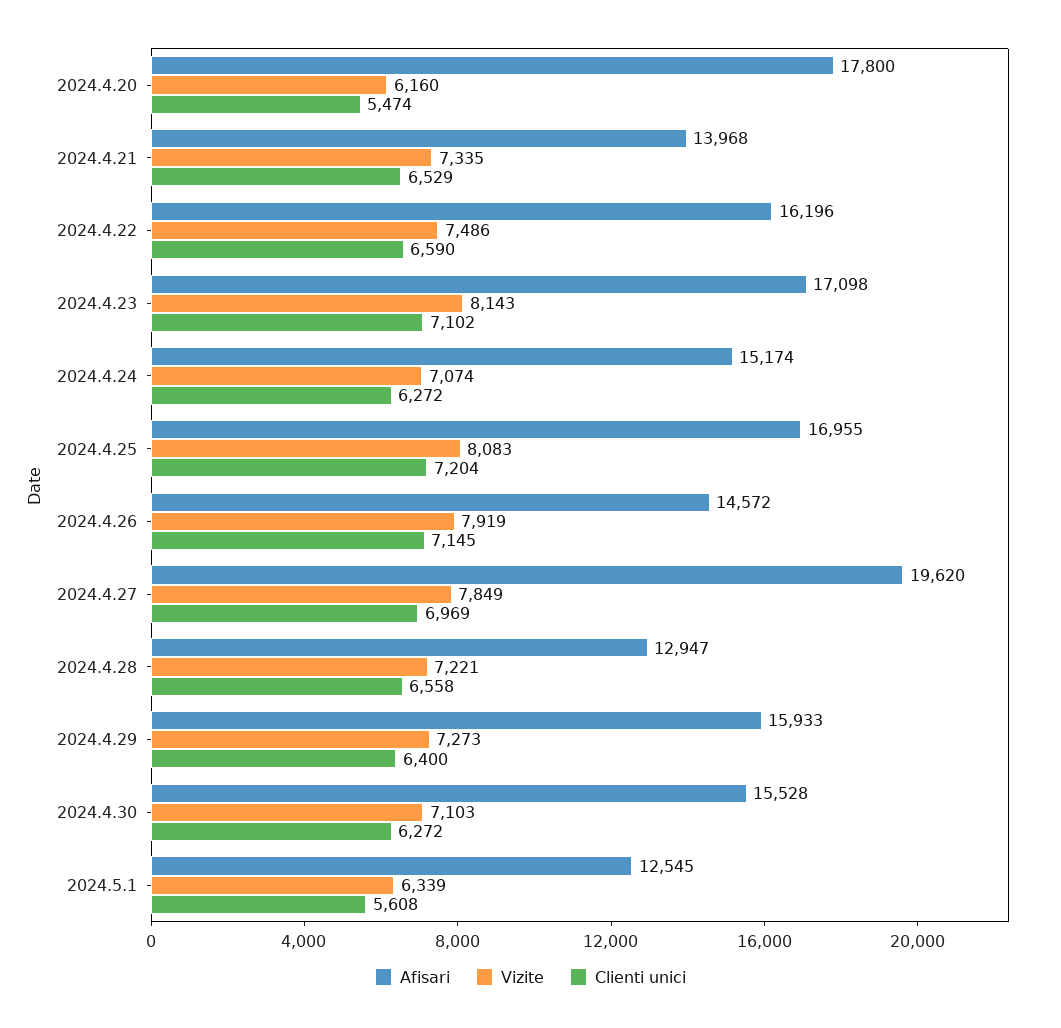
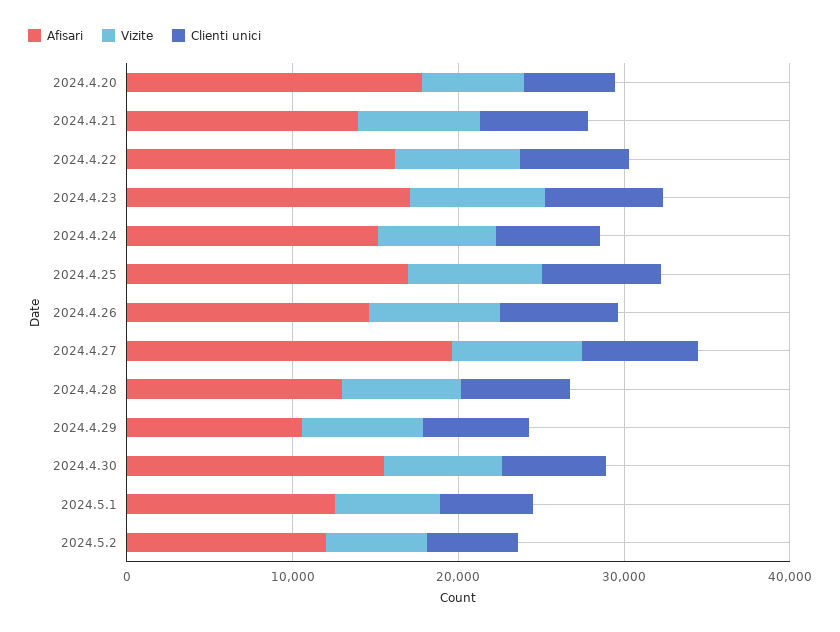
Afisari, 2024.4.29: 15933 -> 10000
Afisari, 2024.5.2: none -> 12000
Vizite, 2024.5.2: none -> 6000
Clienti unici, 2024.5.2: none -> 6000

